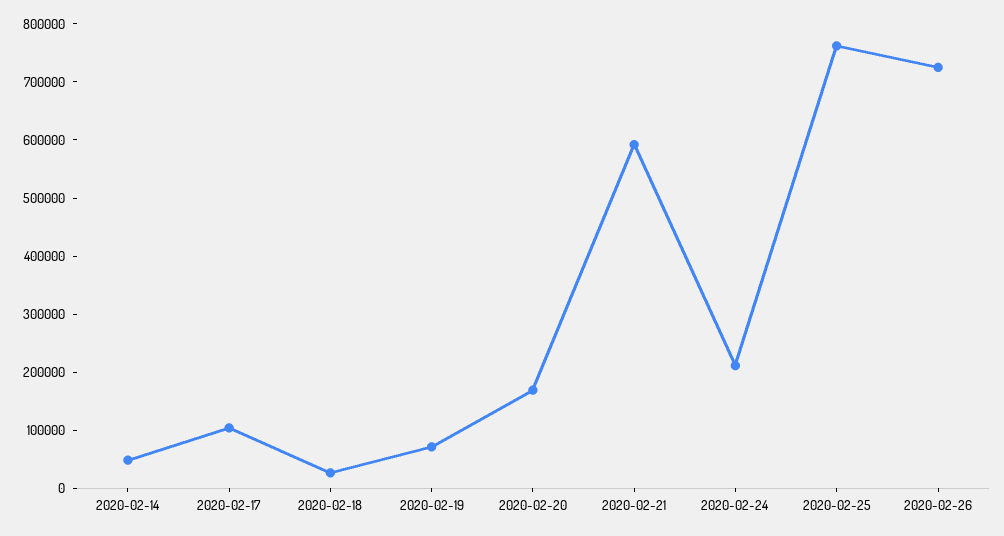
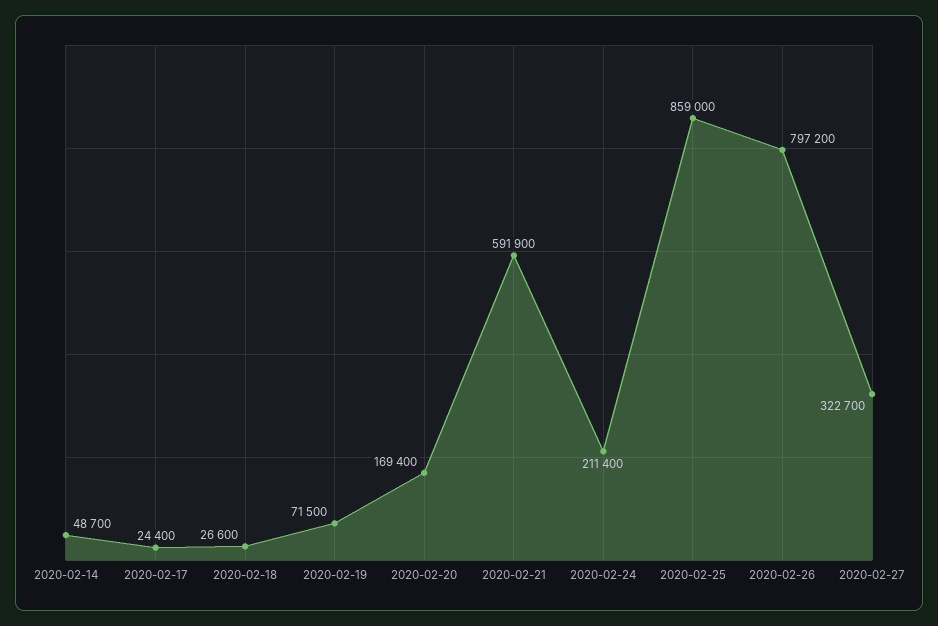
2020-02-17: 100000 -> 24400
2020-02-25: 760000 -> 859000
2020-02-26: 720000 -> 797200
2020-02-27: none -> 322700

